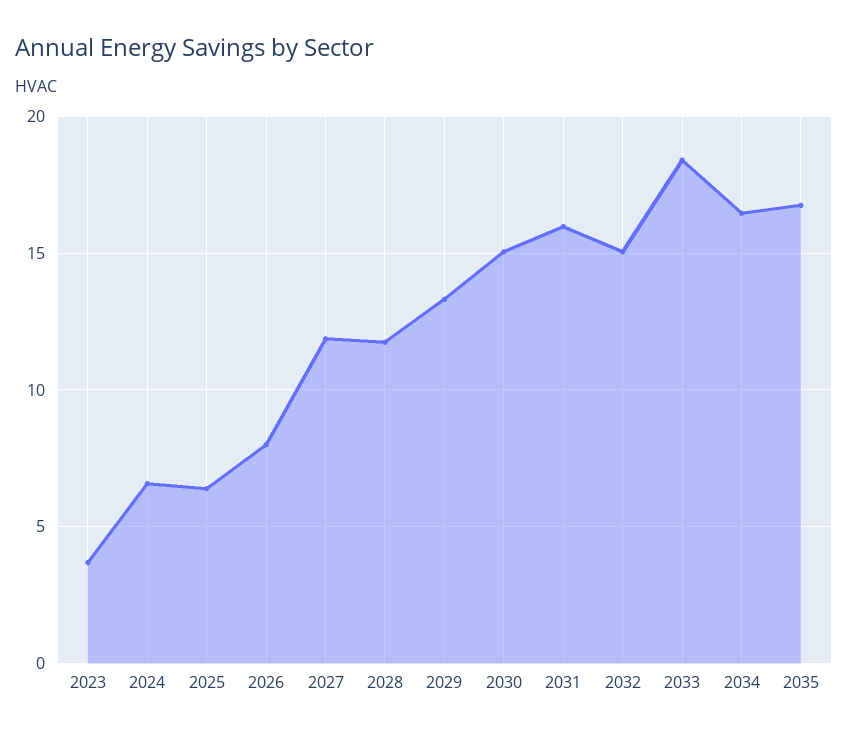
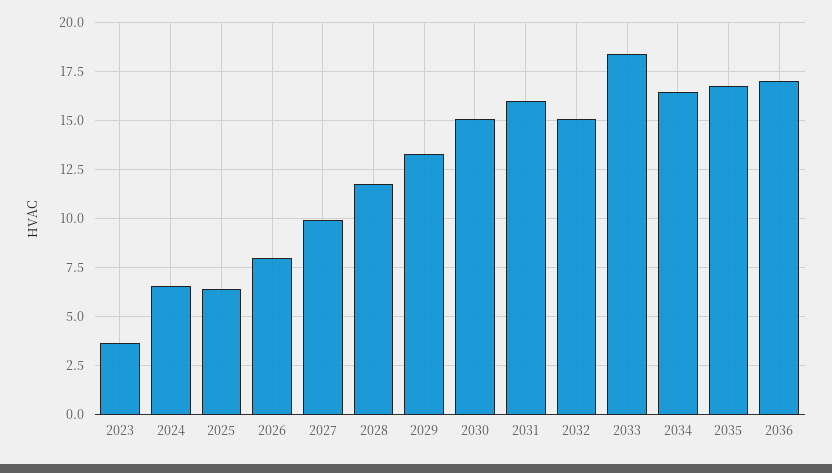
2027: 12 -> 10
2036: none -> 17

